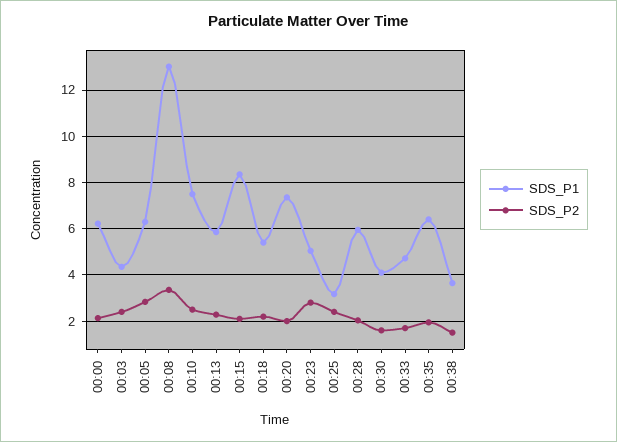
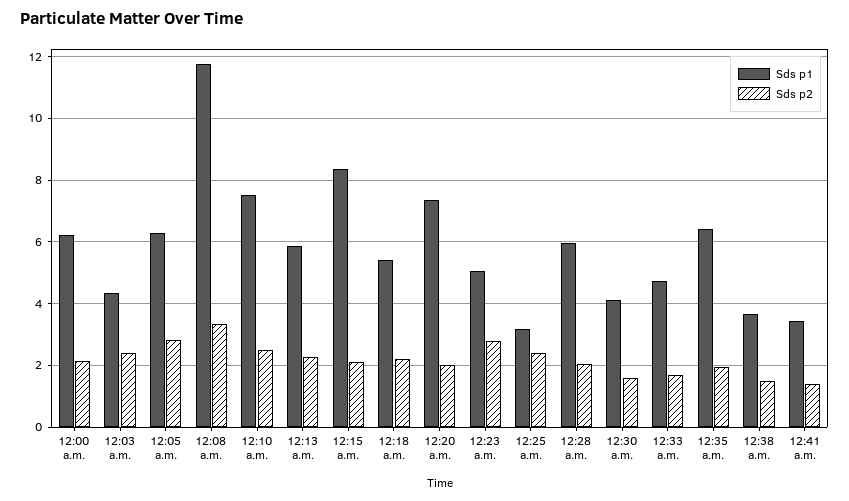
SDS_P1, 00:08: 13 -> 11.8
SDS_P1, 12:41 a.m.: none -> 3.4
SDS_P2, 12:41 a.m.: none -> 1.4

